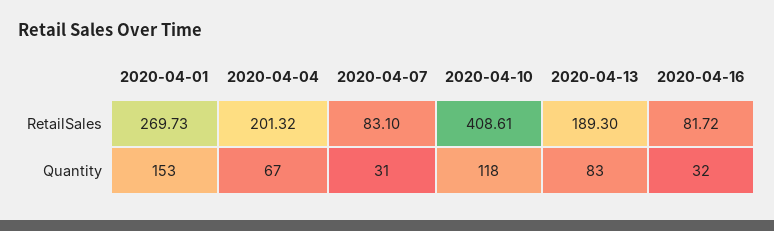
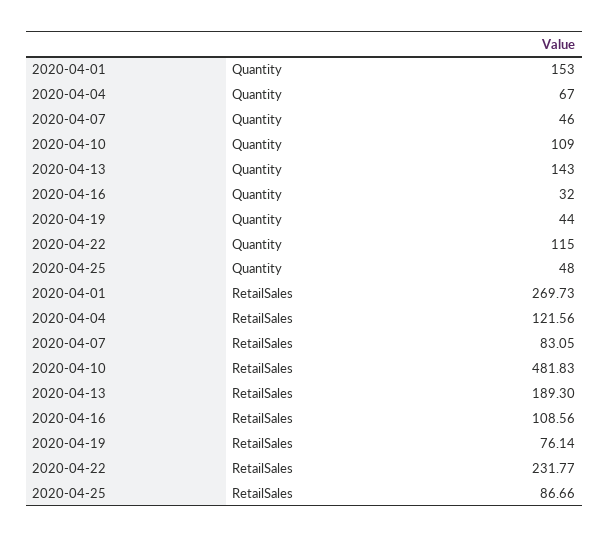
2020-04-04, RetailSales: 201.32 -> 121.56
2020-04-07, RetailSales: 83.1 -> 83.05
2020-04-10, RetailSales: 408.61 -> 481.83
2020-04-16, RetailSales: 81.72 -> 108.56
2020-04-07, Quantity: 31 -> 46
2020-04-10, Quantity: 118 -> 109
2020-04-13, Quantity: 83 -> 143
2020-04-19, Quantity: none -> 44
2020-04-22, Quantity: none -> 115
2020-04-25, Quantity: none -> 48
2020-04-19, RetailSales: none -> 76.14
2020-04-22, RetailSales: none -> 231.77
2020-04-25, RetailSales: none -> 86.66

